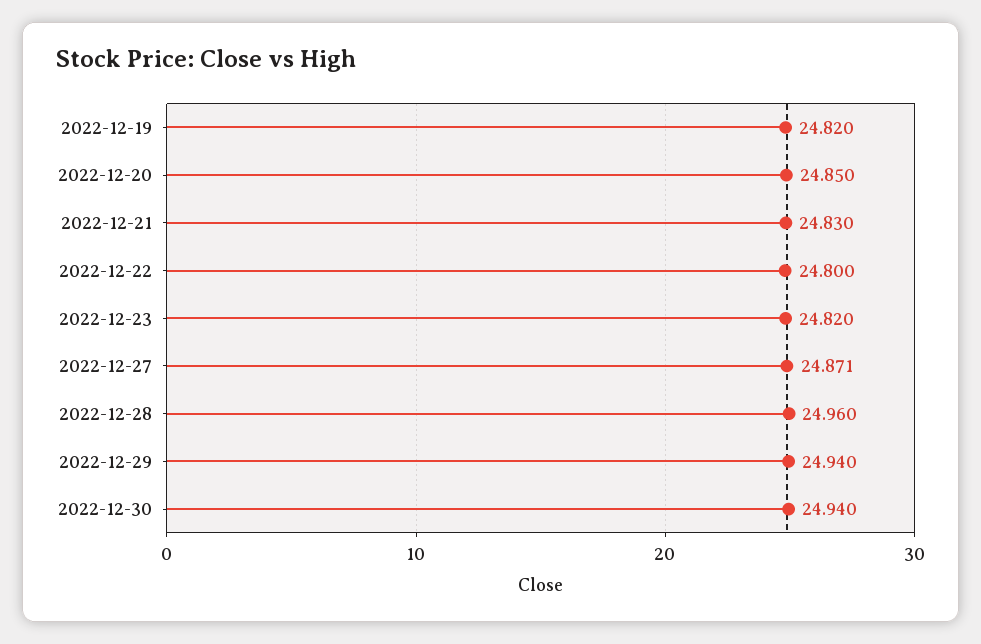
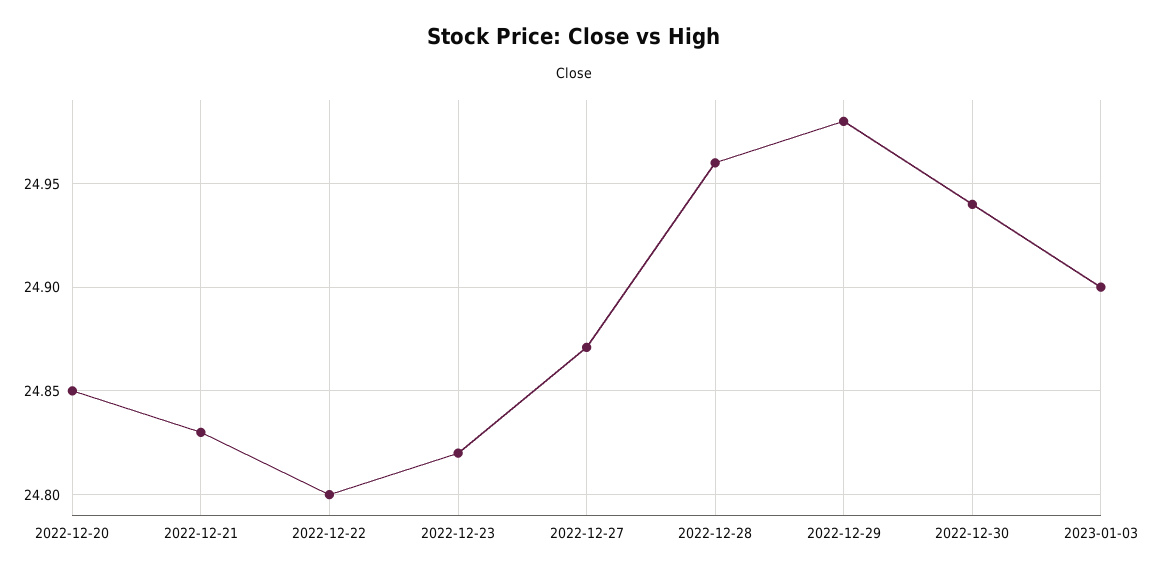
2022-12-19: 24.82 -> none
2022-12-29: 24.94 -> 24.98
2023-01-03: none -> 24.9

